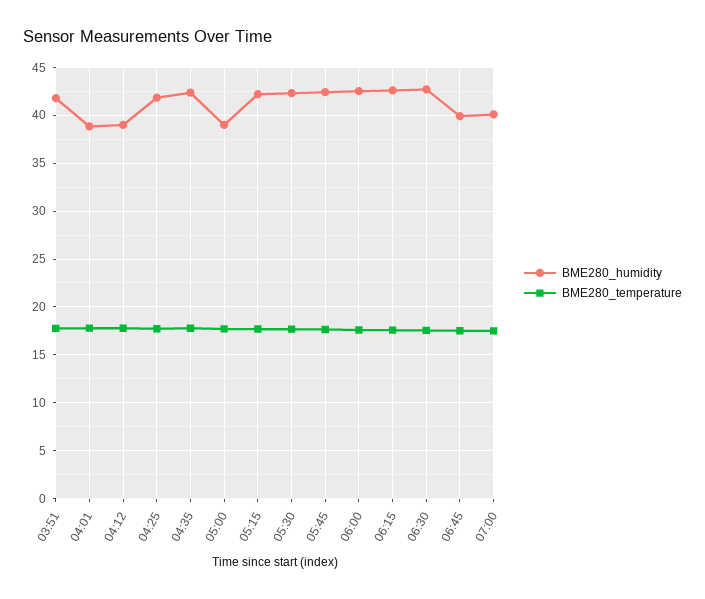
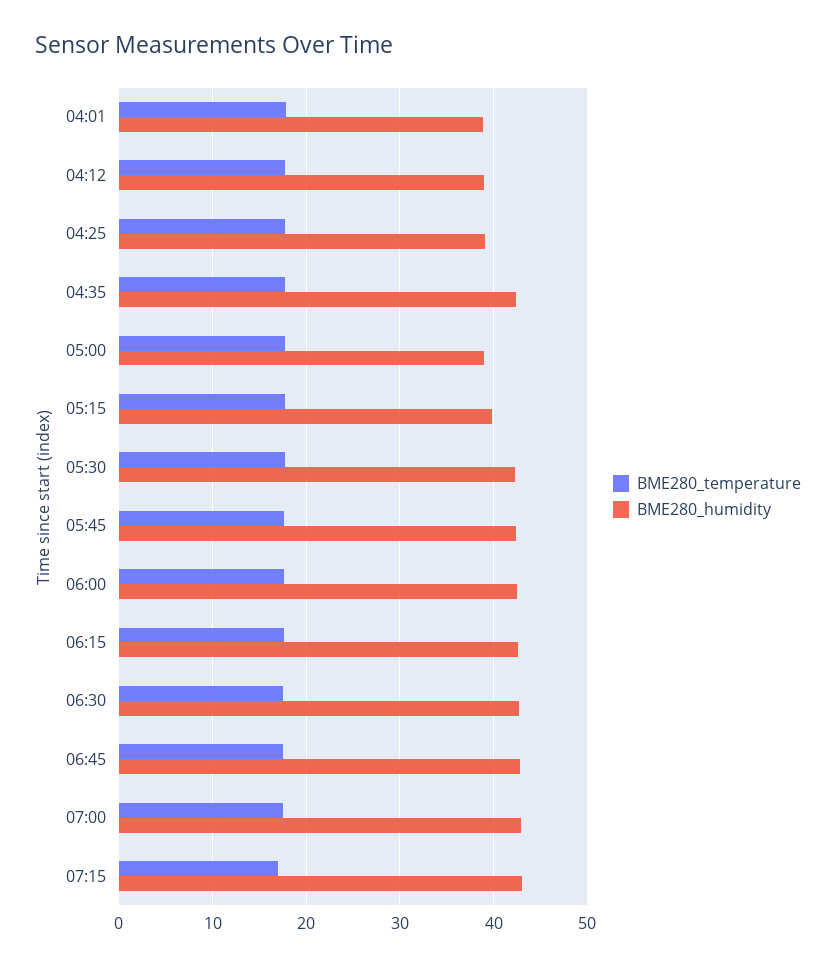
BME280_humidity, 03:51: 42 -> none
BME280_temperature, 03:51: 18 -> none
BME280_humidity, 04:25: 42 -> 39
BME280_humidity, 05:15: 42 -> 40
BME280_humidity, 06:45: 40 -> 43
BME280_humidity, 07:00: 40 -> 43
BME280_temperature, 07:15: none -> 17
BME280_humidity, 07:15: none -> 43

